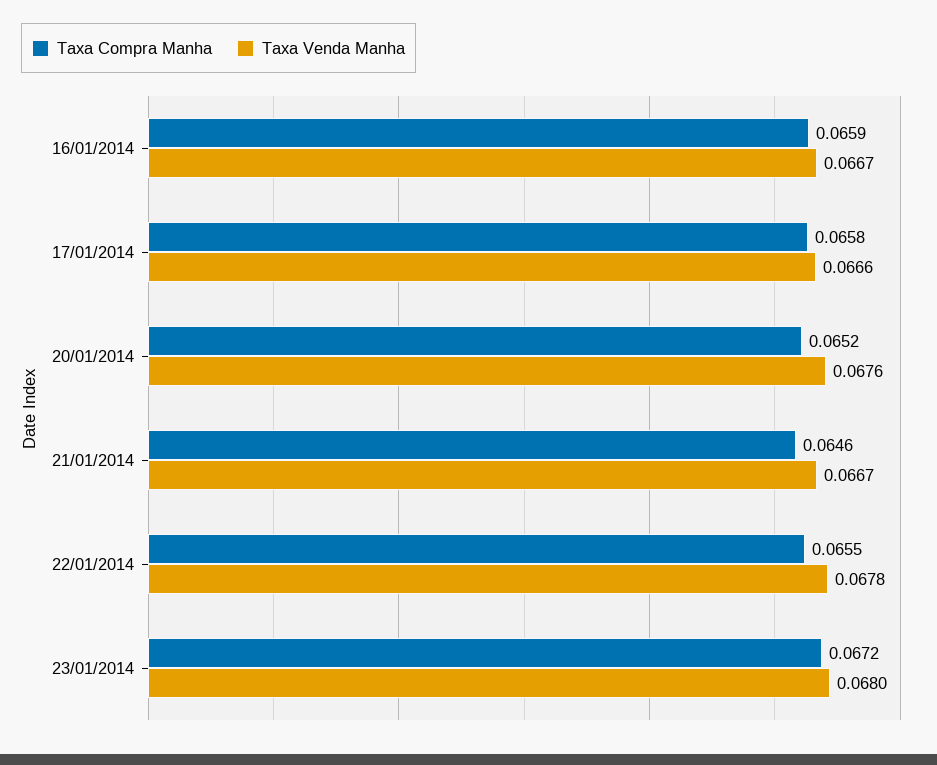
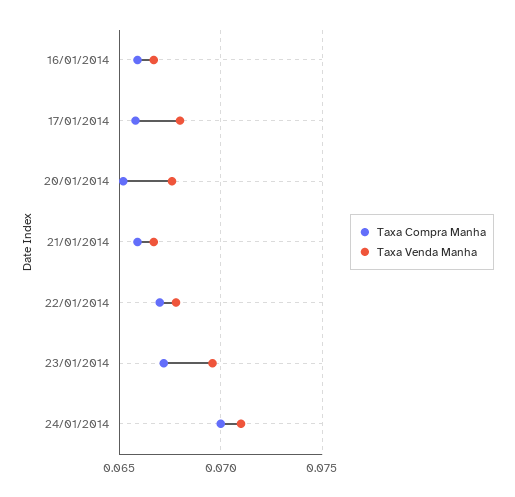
Taxa Venda Manha, 17/01/2014: 0.0666 -> 0.068
Taxa Compra Manha, 21/01/2014: 0.0646 -> 0.066
Taxa Compra Manha, 22/01/2014: 0.0655 -> 0.067
Taxa Venda Manha, 23/01/2014: 0.068 -> 0.0695
Taxa Compra Manha, 24/01/2014: none -> 0.07
Taxa Venda Manha, 24/01/2014: none -> 0.071

